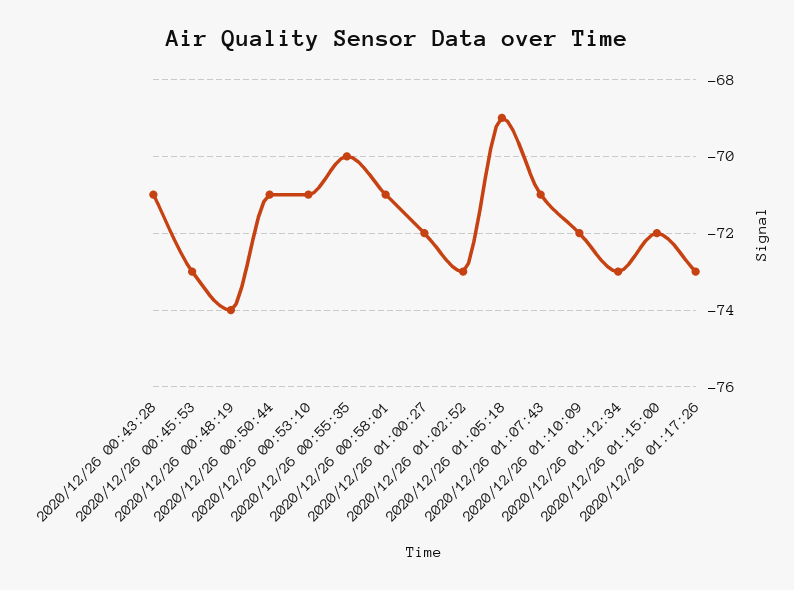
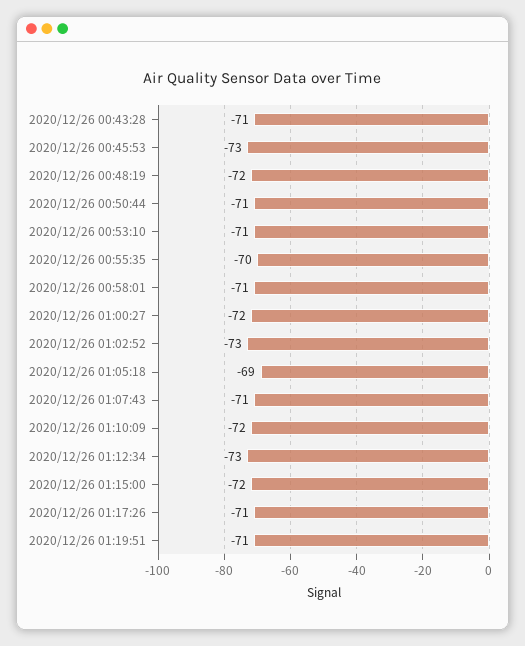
2020/12/26 00:48:19: -74 -> -72
2020/12/26 01:17:26: -73 -> -71
2020/12/26 01:19:51: none -> -71

